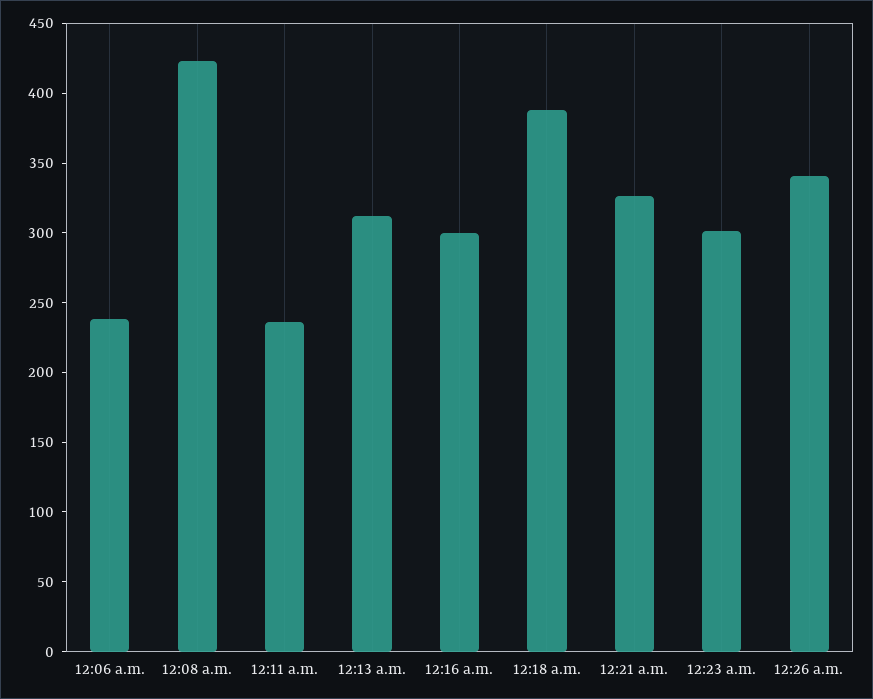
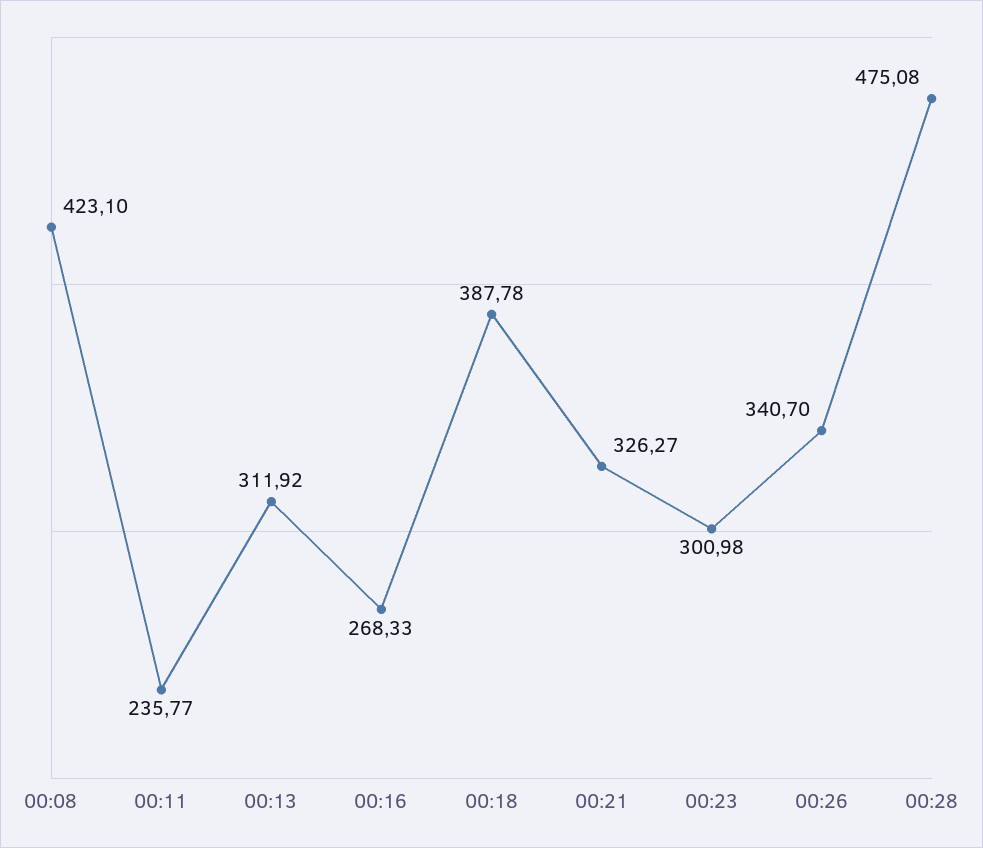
12:06 a.m.: 240 -> none
12:16 a.m.: 300 -> 268.33
00:28: none -> 475.08

